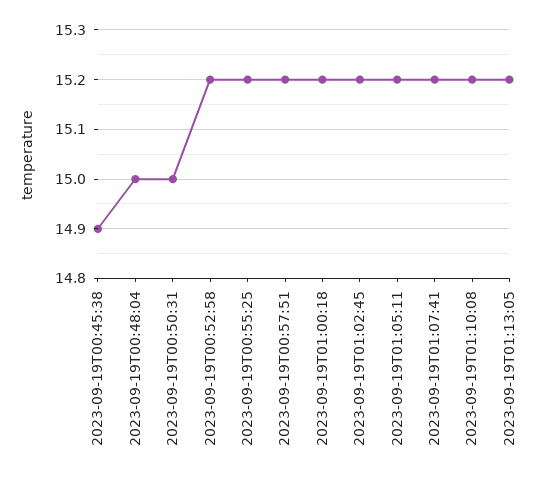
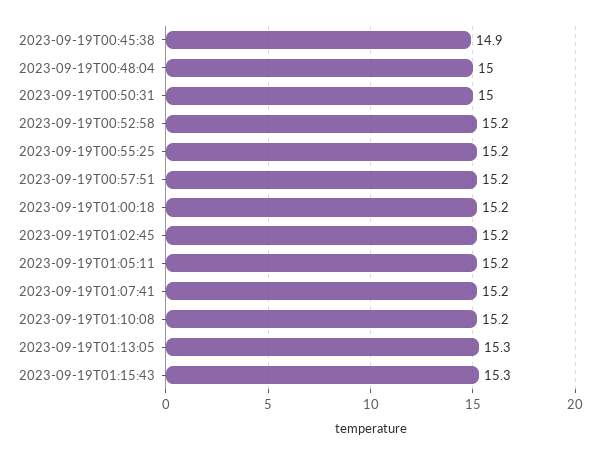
2023-09-19T01:13:05: 15.2 -> 15.3
2023-09-19T01:15:43: none -> 15.3

